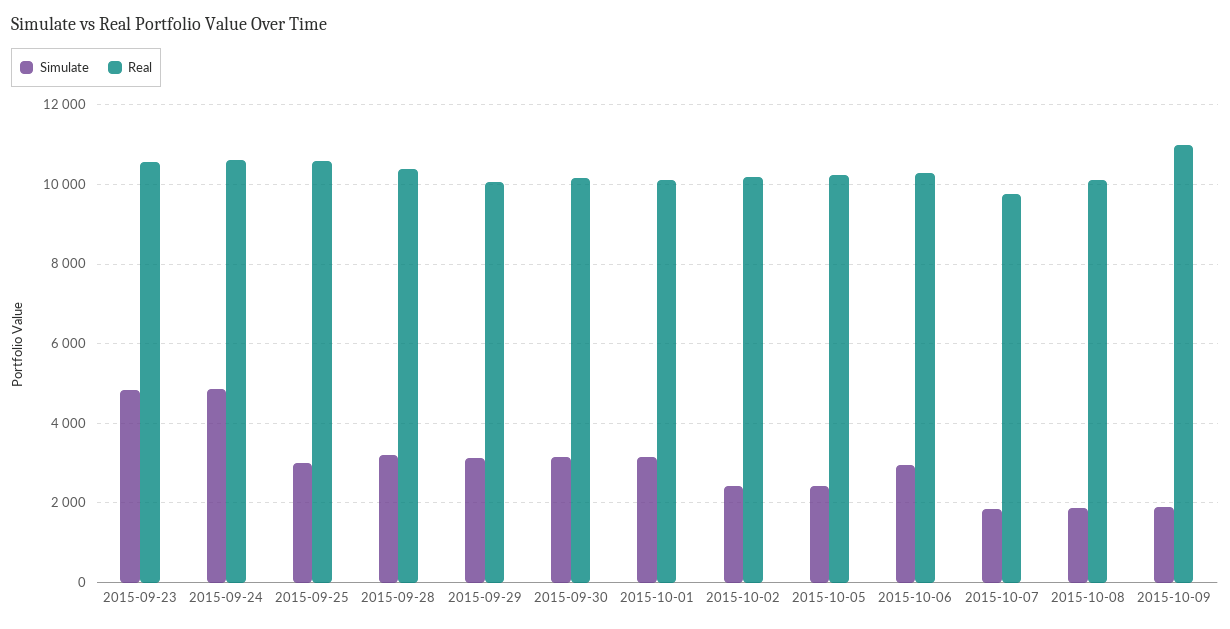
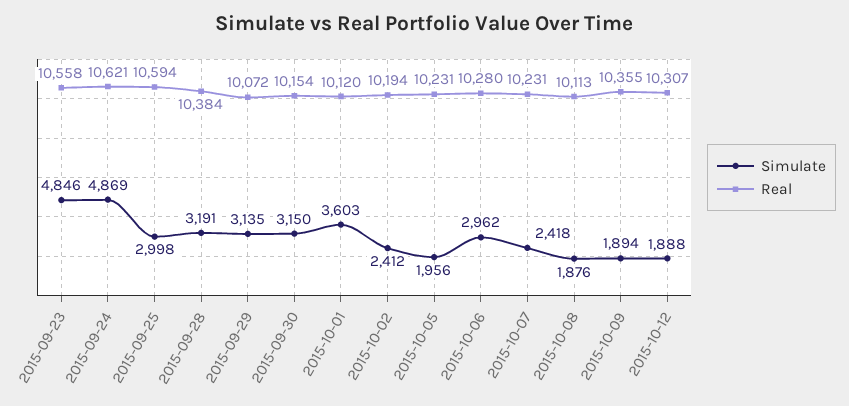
Simulate, 2015-10-01: 3200 -> 3603
Simulate, 2015-10-05: 2400 -> 1956
Simulate, 2015-10-07: 1800 -> 2418
Real, 2015-10-07: 9800 -> 10231
Real, 2015-10-09: 11000 -> 10355
Simulate, 2015-10-12: none -> 1888
Real, 2015-10-12: none -> 10307

